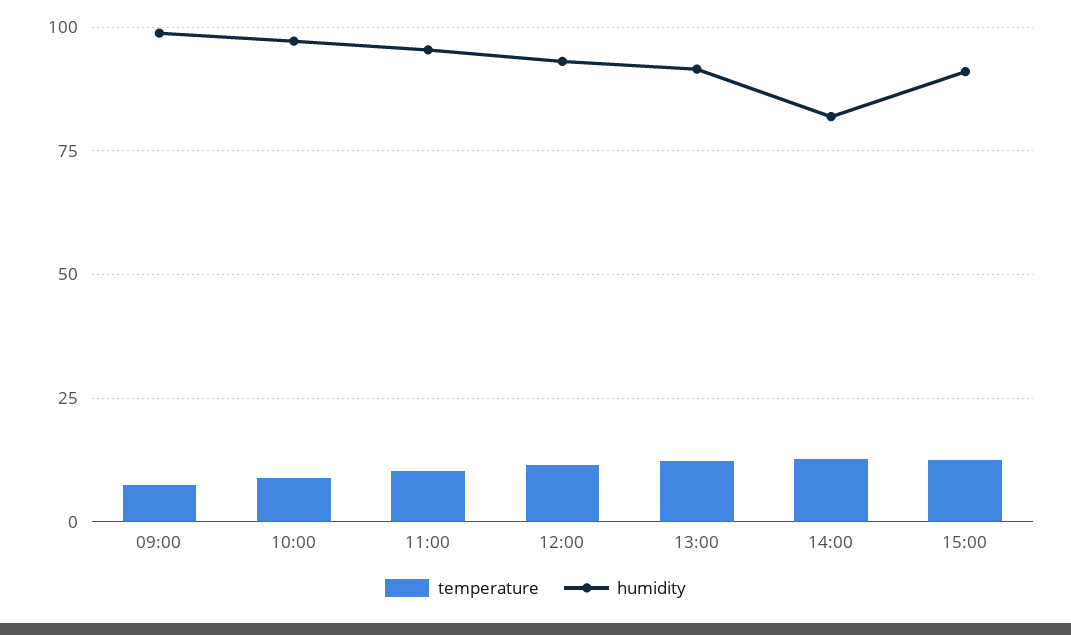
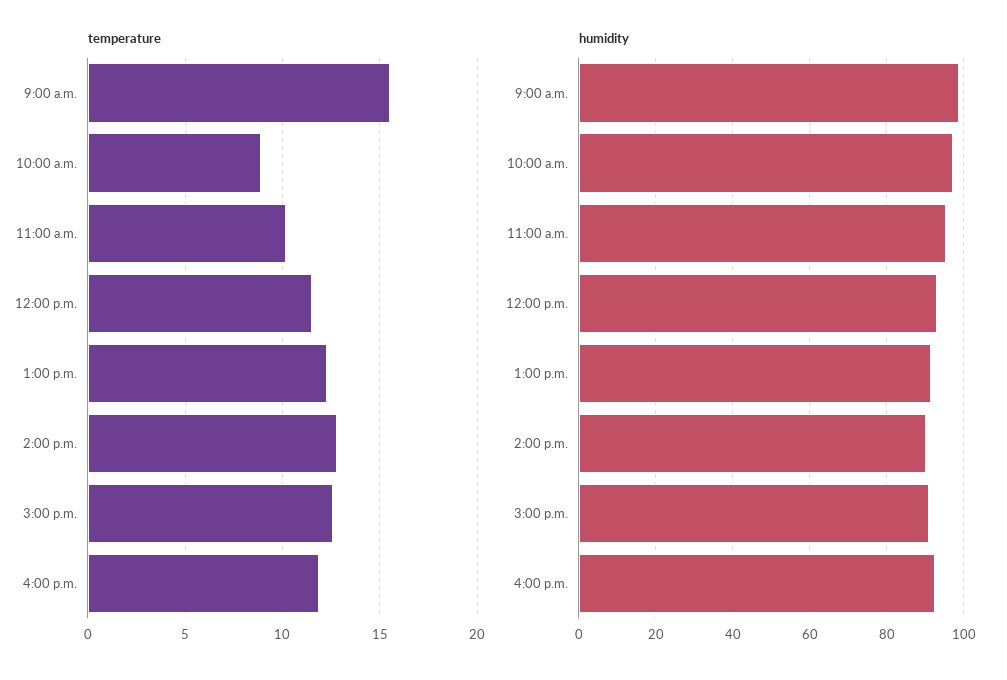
temperature, 09:00: 7.5 -> 15.5
humidity, 14:00: 82.5 -> 90
temperature, 4:00 p.m.: none -> 12
humidity, 4:00 p.m.: none -> 92

